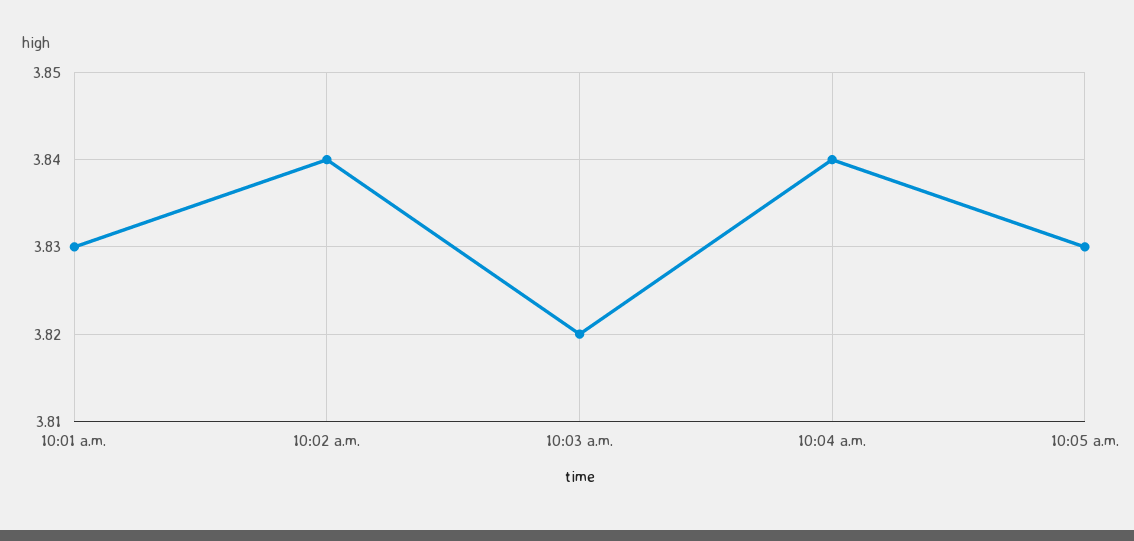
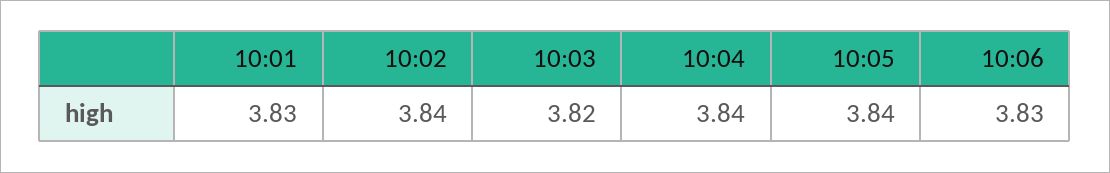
10:05 a.m.: 3.83 -> 3.84
10:06: none -> 3.83

